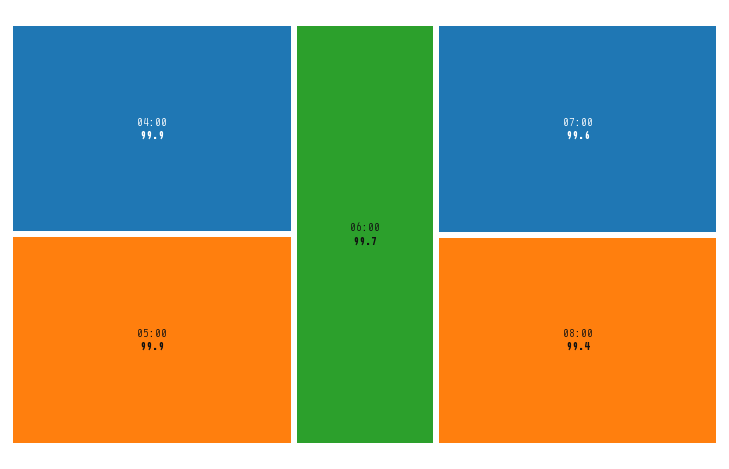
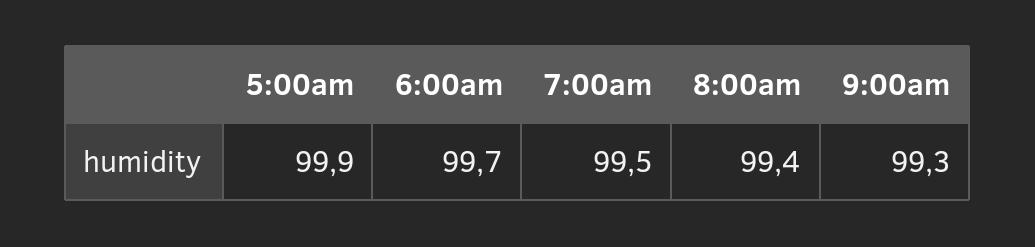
04:00: 99.9 -> none
07:00: 99.6 -> 99.5
9:00am: none -> 99.3

